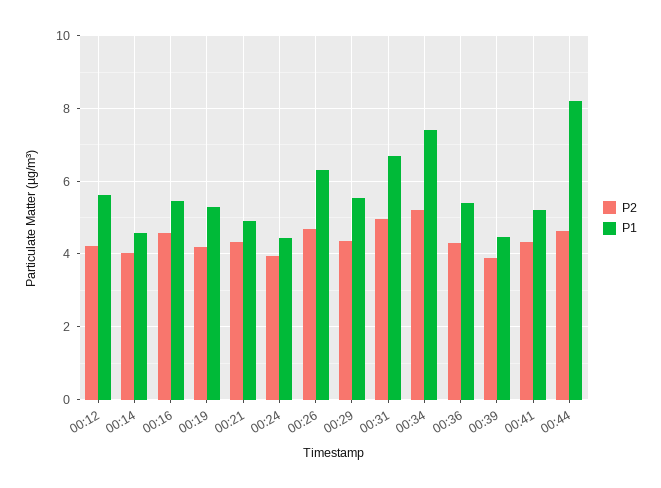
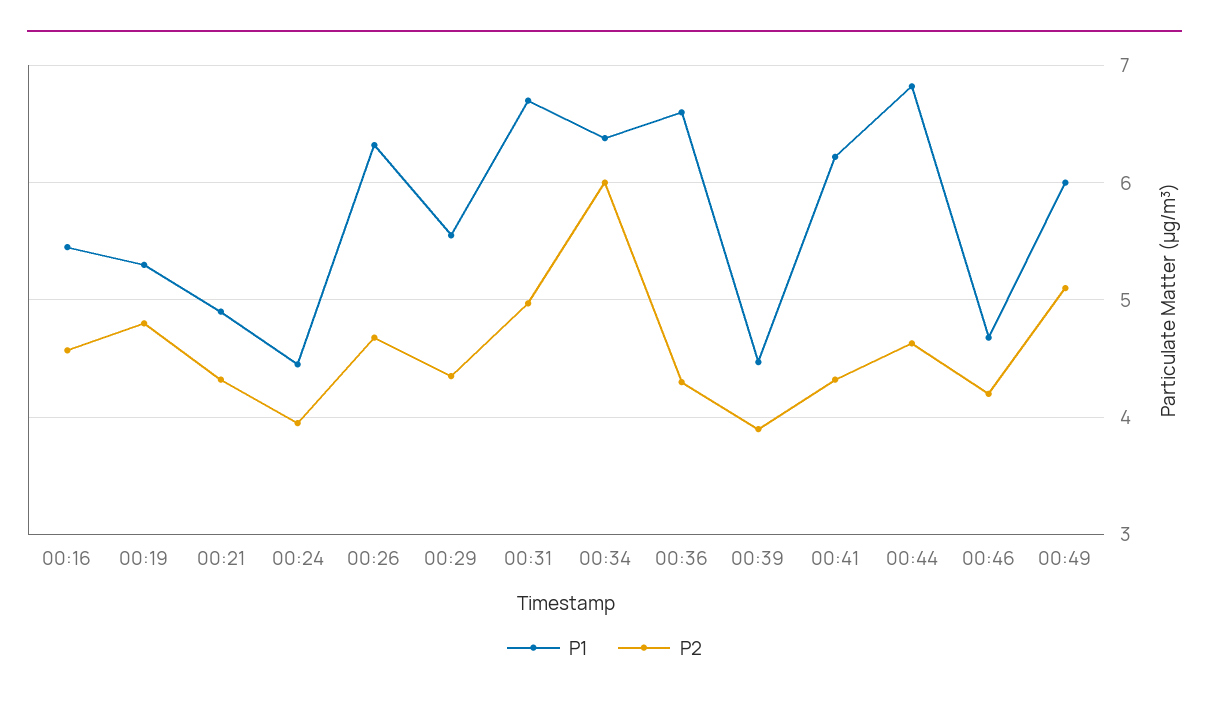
P2, 00:12: 4.2 -> none
P1, 00:12: 5.6 -> none
P2, 00:14: 4 -> none
P1, 00:14: 4.6 -> none
P2, 00:19: 4.2 -> 4.8
P2, 00:34: 5.2 -> 6
P1, 00:34: 7.4 -> 6.4
P1, 00:36: 5.4 -> 6.6
P1, 00:41: 5.2 -> 6.2
P1, 00:44: 8.2 -> 6.8
P1, 00:46: none -> 4.7
P2, 00:46: none -> 4.2
P1, 00:49: none -> 6
P2, 00:49: none -> 5.1

